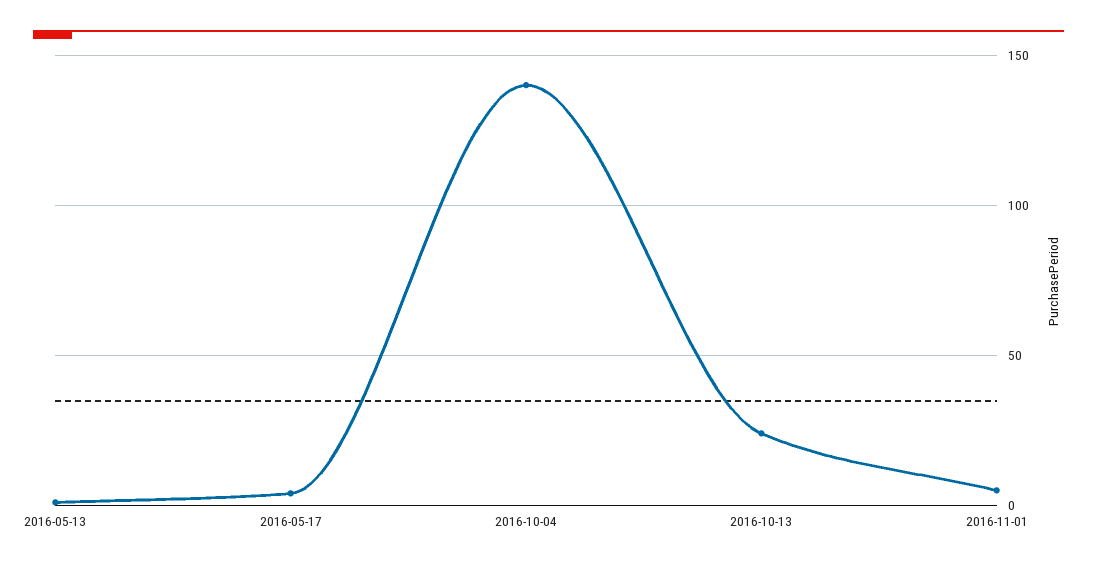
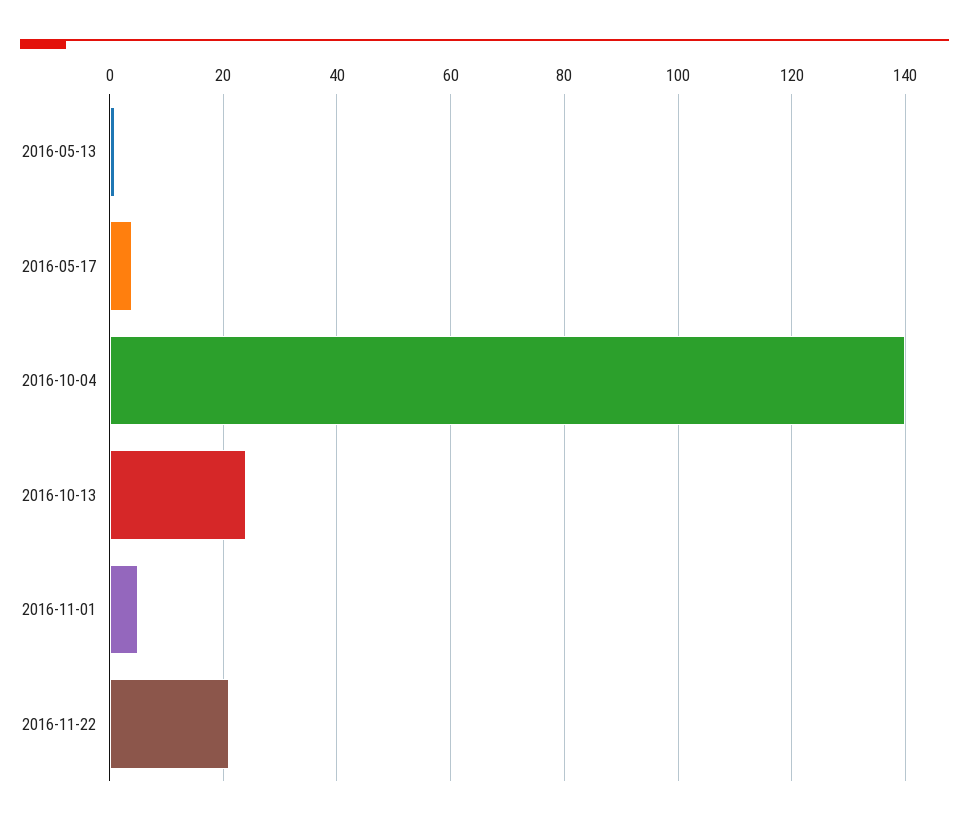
2016-11-22: none -> 20

